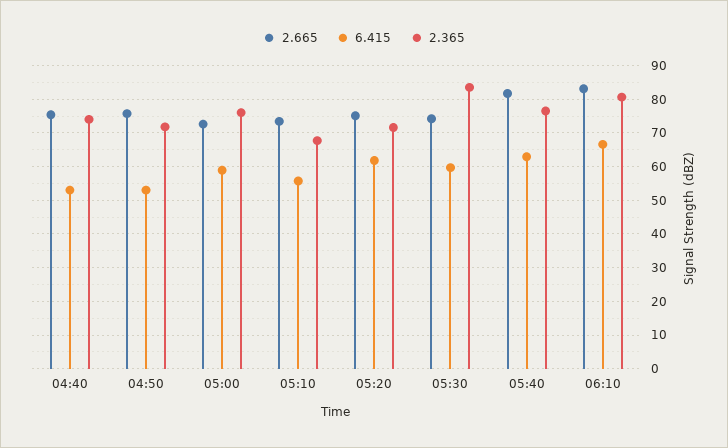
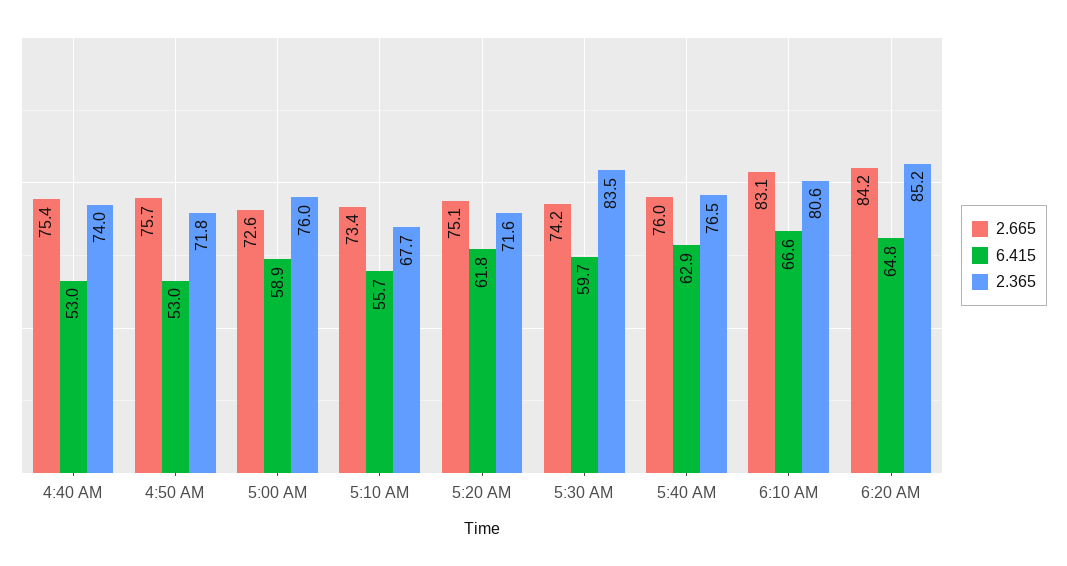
2.665, 05:40: 82 -> 76
2.665, 6:20 AM: none -> 84.2
6.415, 6:20 AM: none -> 64.8
2.365, 6:20 AM: none -> 85.2

